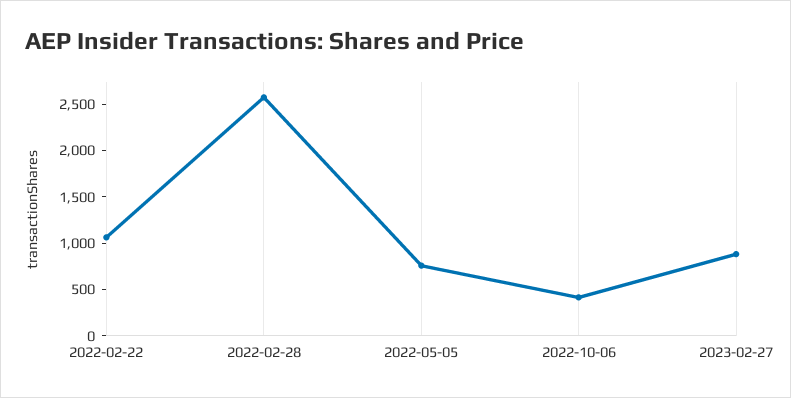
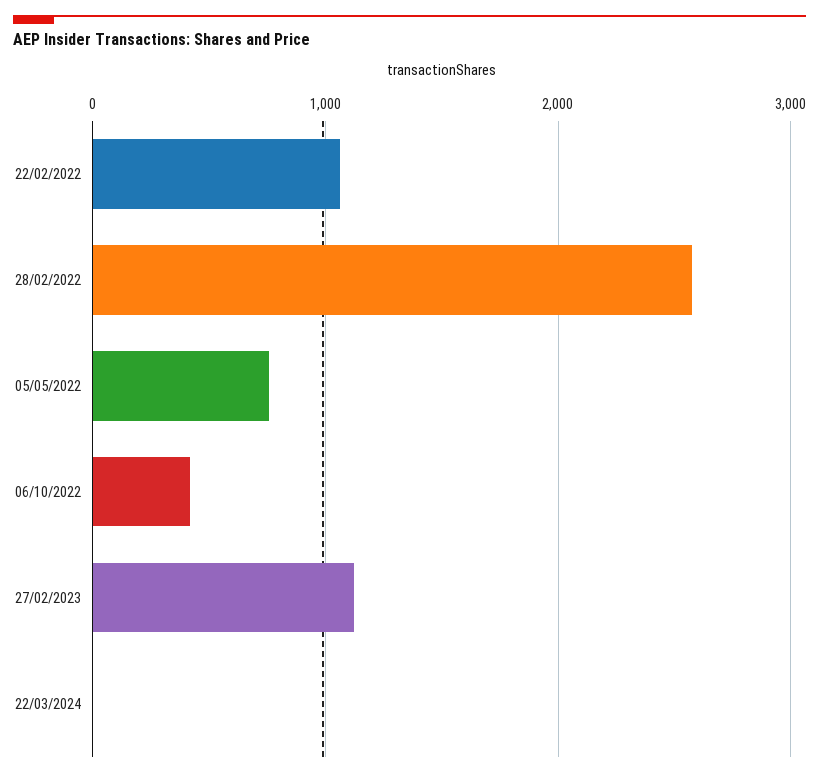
2023-02-27: 900 -> 1100
22/03/2024: none -> 0

